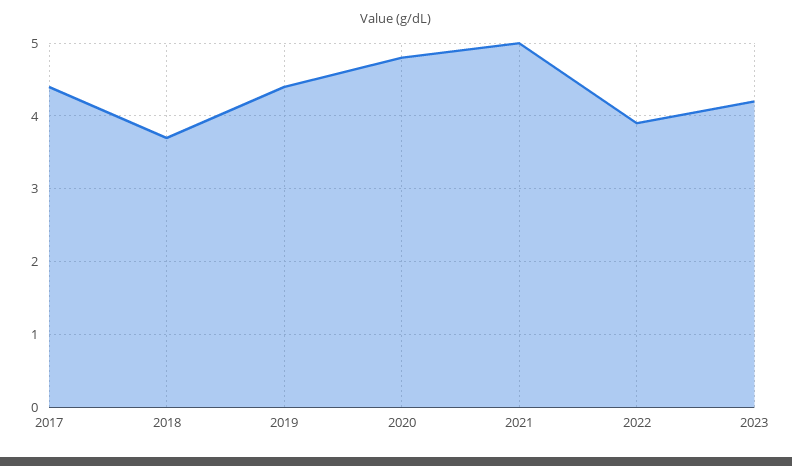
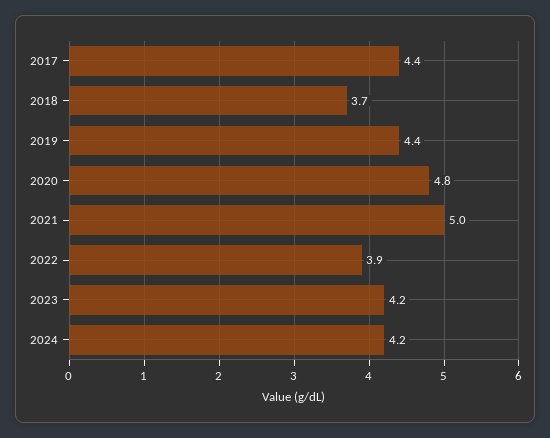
2024: none -> 4.2

